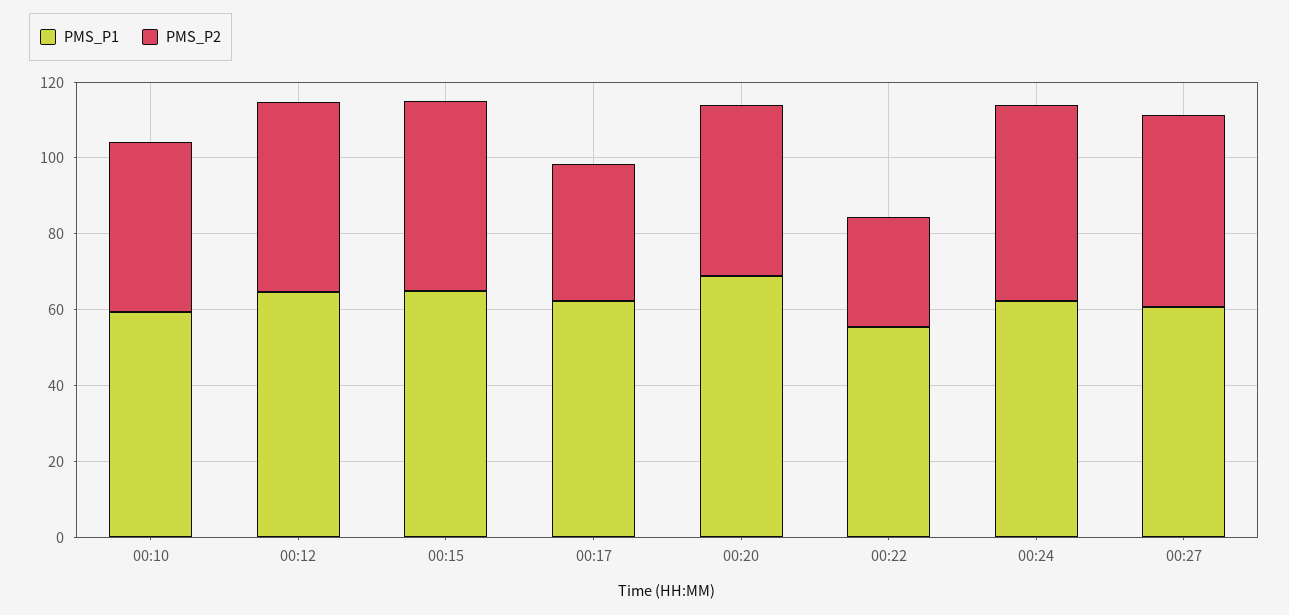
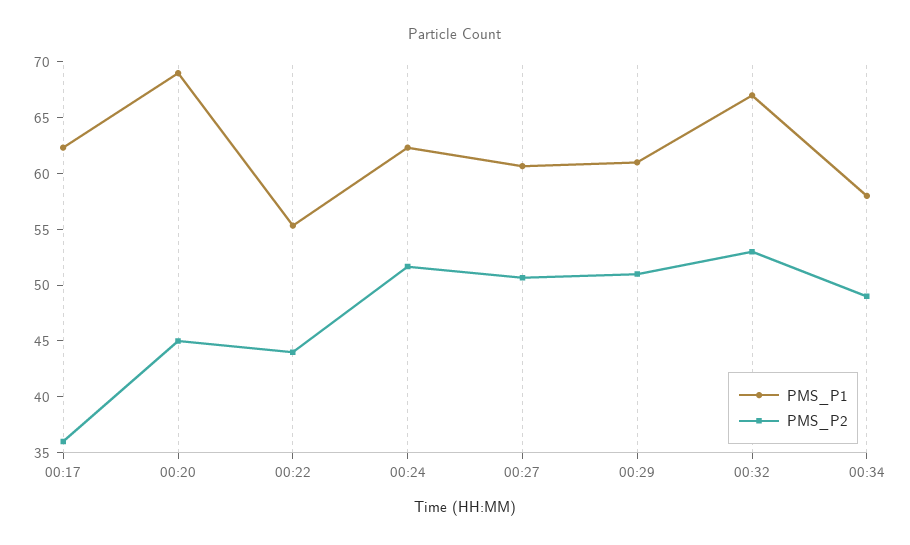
PMS_P1, 00:10: 60 -> none
PMS_P2, 00:10: 45 -> none
PMS_P1, 00:12: 65 -> none
PMS_P2, 00:12: 50 -> none
PMS_P1, 00:15: 65 -> none
PMS_P2, 00:15: 50 -> none
PMS_P2, 00:22: 30 -> 44
PMS_P1, 00:29: none -> 61
PMS_P2, 00:29: none -> 51
PMS_P1, 00:32: none -> 67
PMS_P2, 00:32: none -> 53
PMS_P1, 00:34: none -> 58
PMS_P2, 00:34: none -> 49

